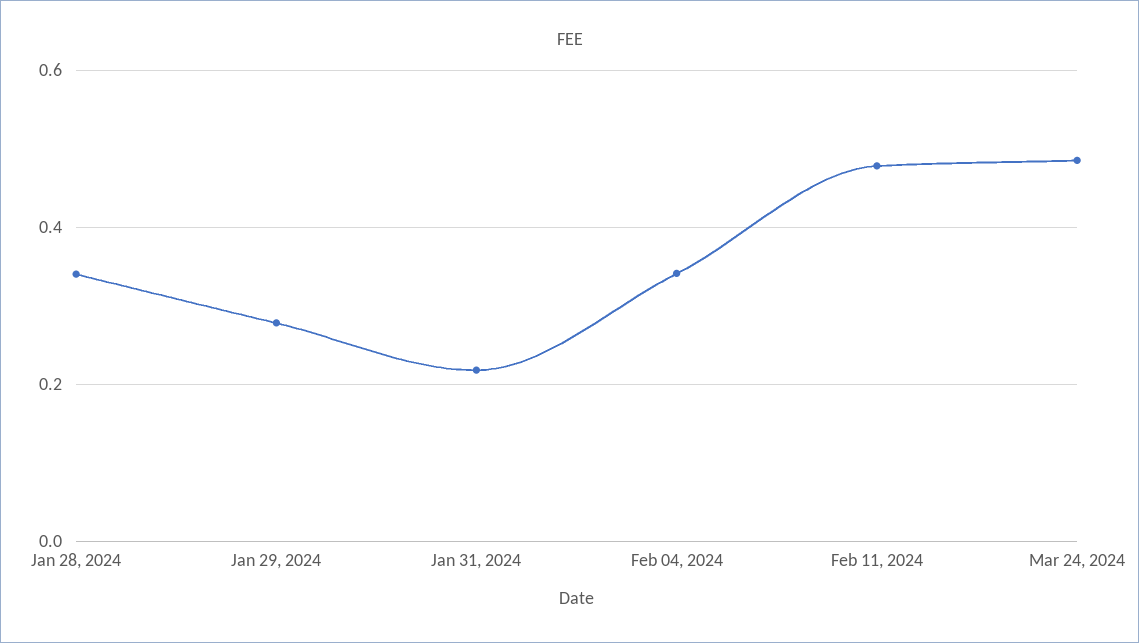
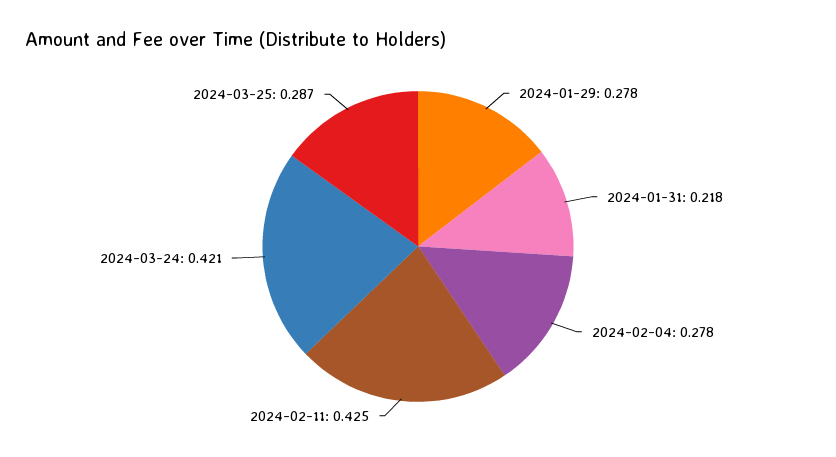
Jan 28, 2024: 0.34 -> none
Feb 04, 2024: 0.34 -> 0.278
Feb 11, 2024: 0.48 -> 0.425
Mar 24, 2024: 0.48 -> 0.421
2024-03-25: none -> 0.287

